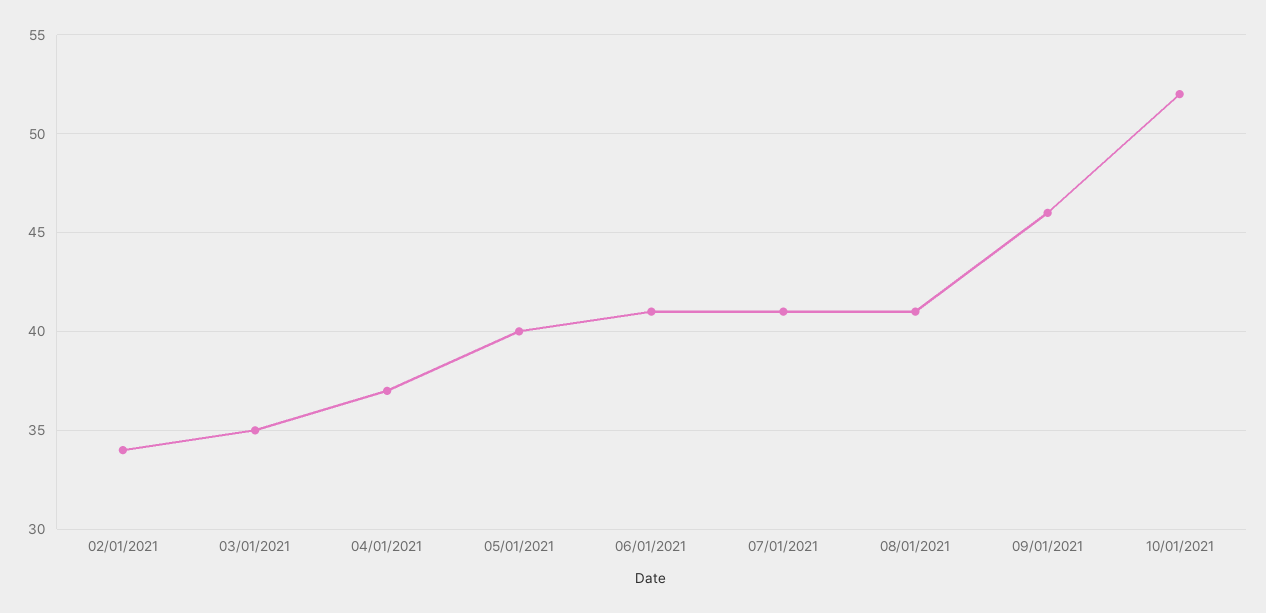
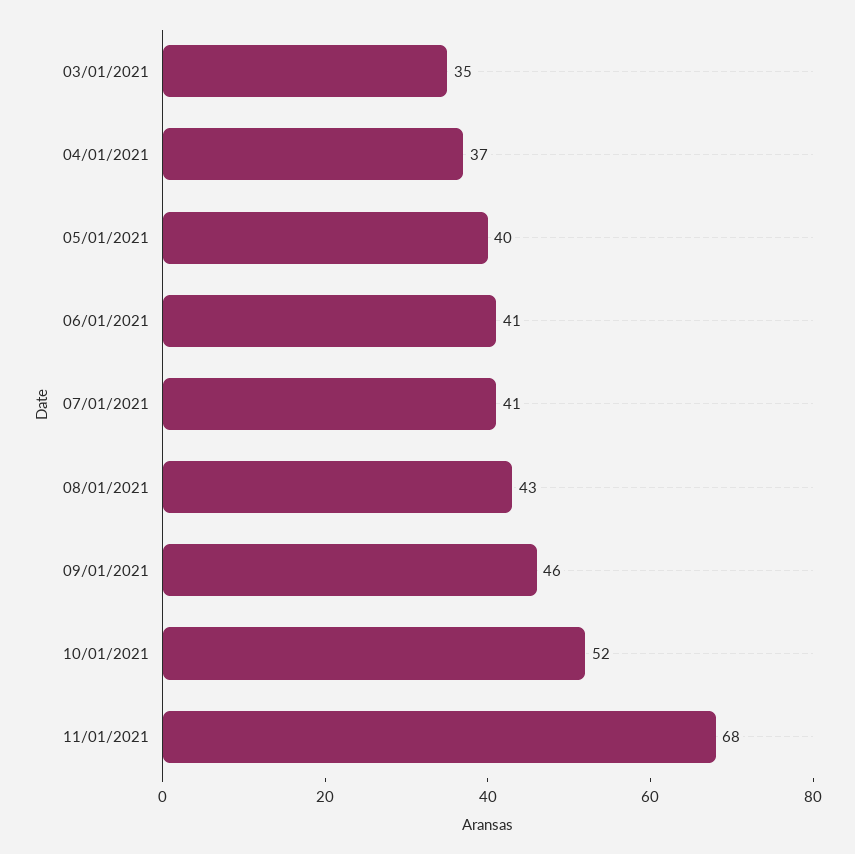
02/01/2021: 34 -> none
08/01/2021: 41 -> 43
11/01/2021: none -> 68

